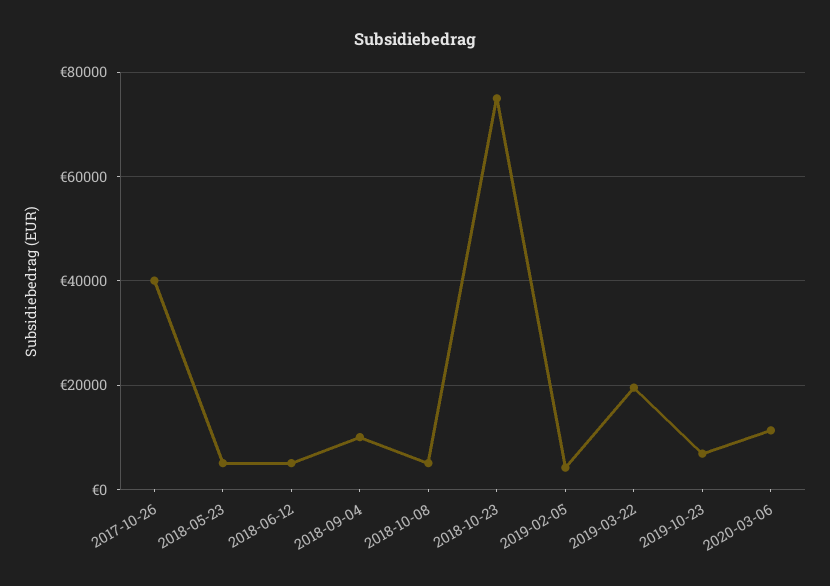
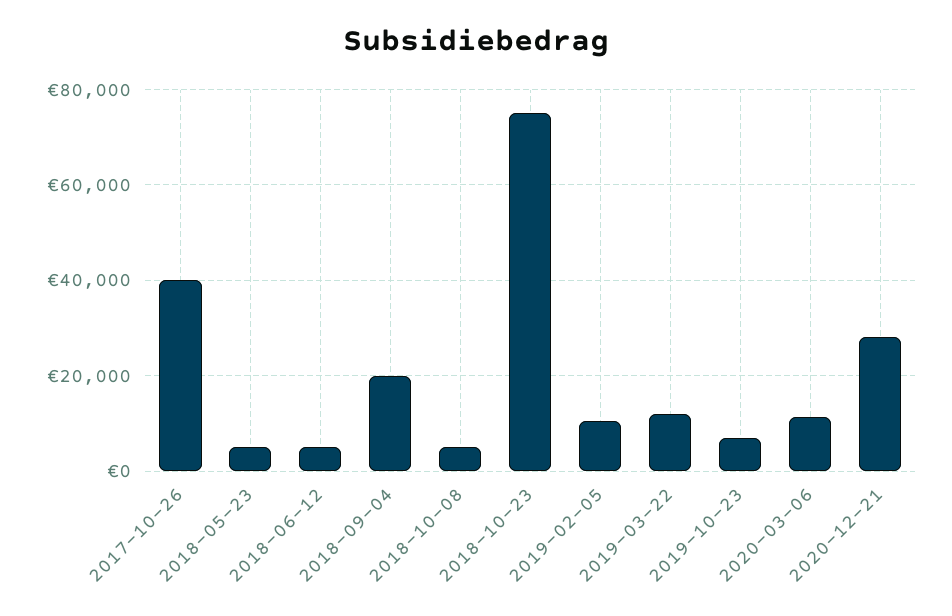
2018-09-04: 10000 -> 20000
2019-02-05: 4000 -> 10000
2019-03-22: 20000 -> 12000
2020-12-21: none -> 28000

